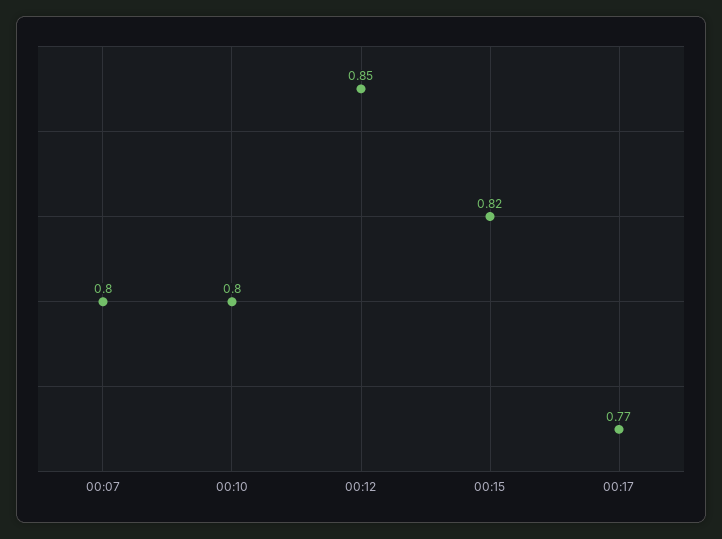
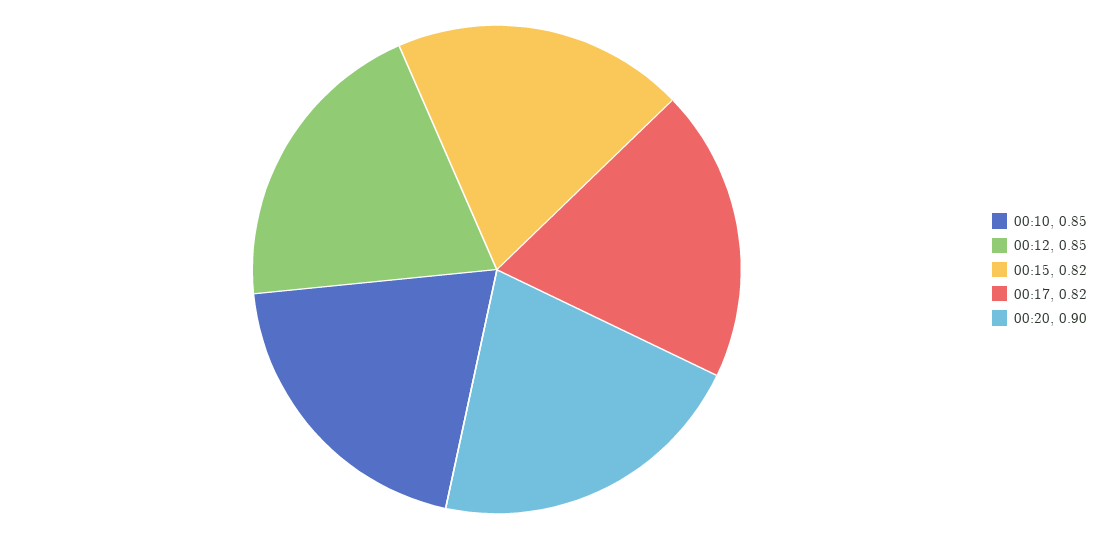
00:07: 0.8 -> none
00:10: 0.8 -> 0.85
00:17: 0.77 -> 0.82
00:20: none -> 0.9

